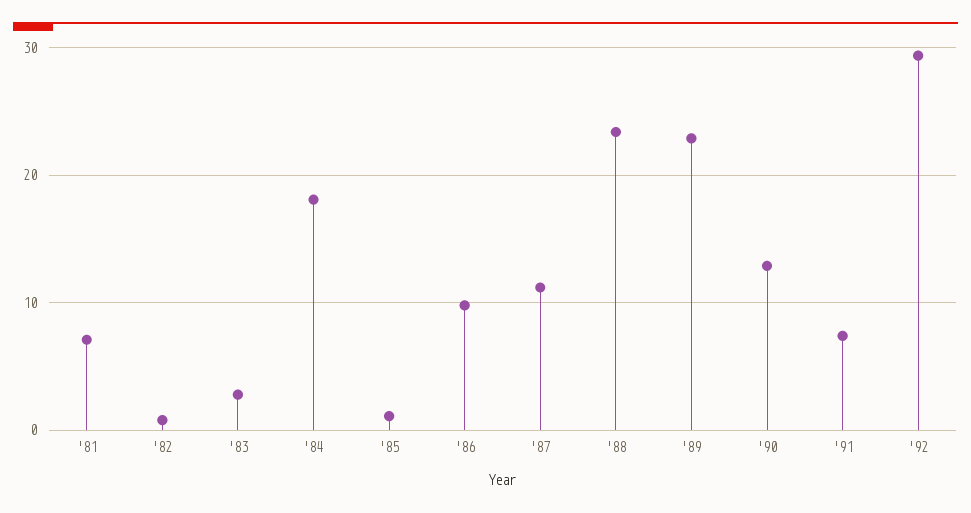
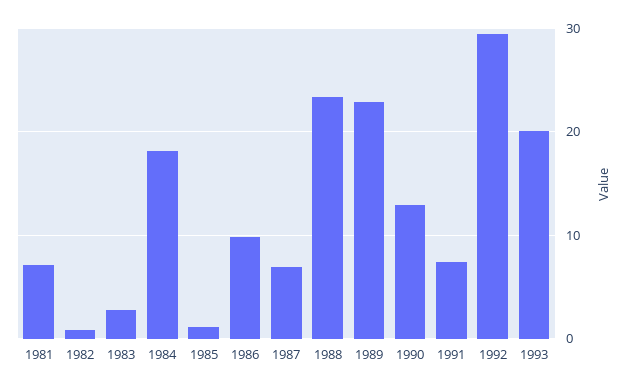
'87: 11 -> 7
1993: none -> 20

